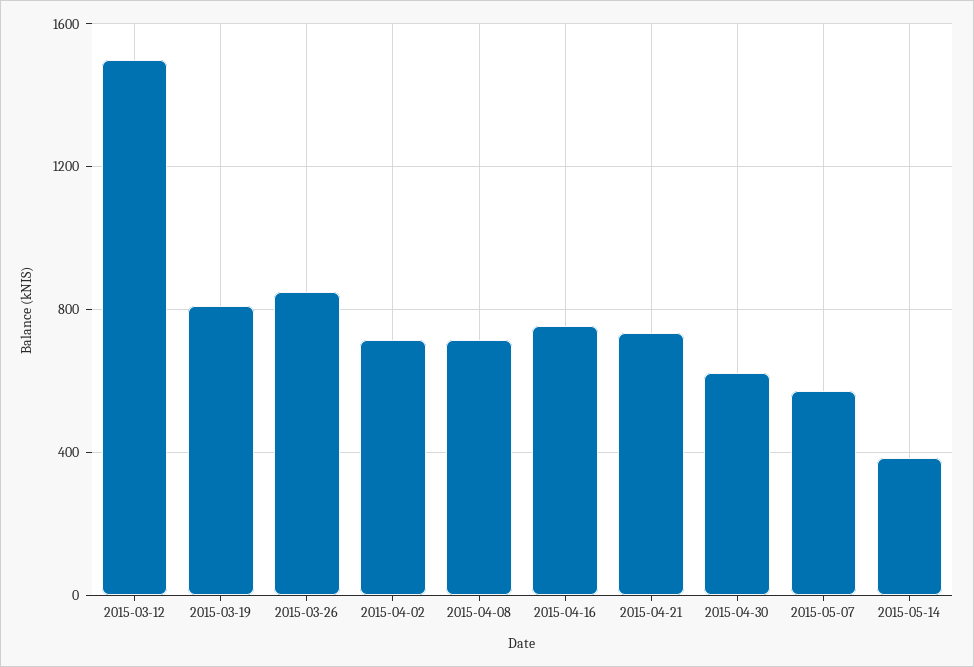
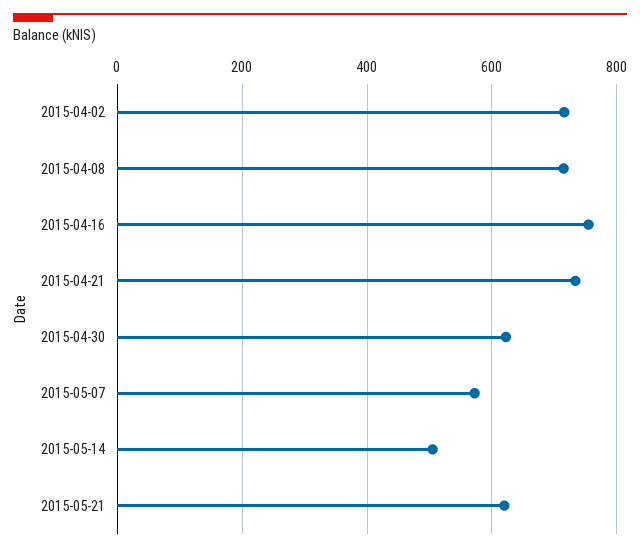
2015-03-12: 1500 -> none
2015-03-19: 800 -> none
2015-03-26: 850 -> none
2015-05-14: 400 -> 500
2015-05-21: none -> 620

